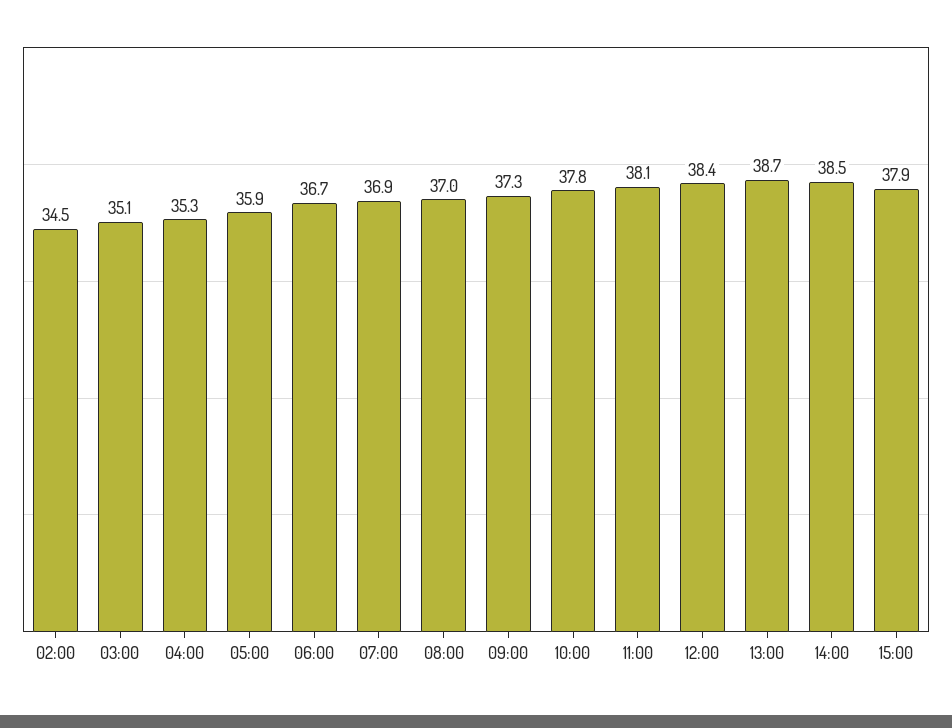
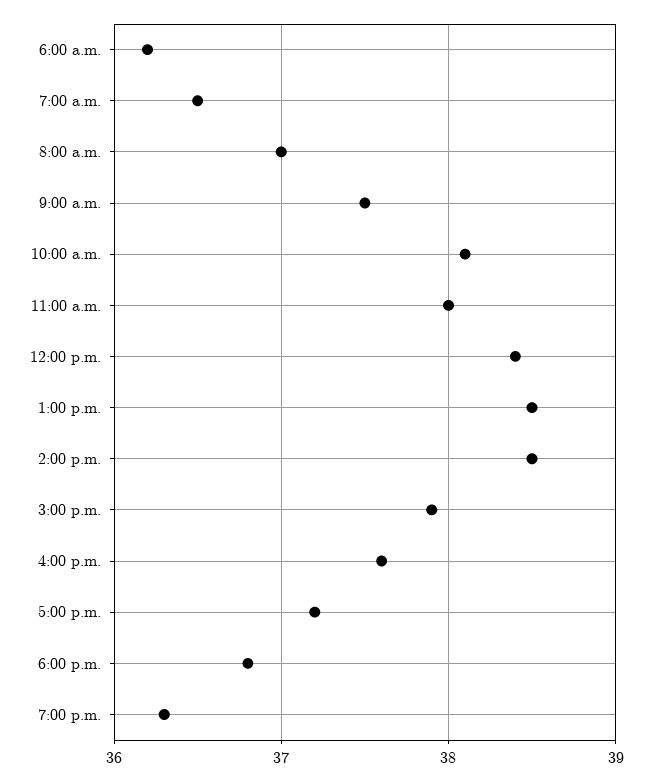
02:00: 34.5 -> none
03:00: 35.1 -> none
04:00: 35.3 -> none
05:00: 35.9 -> none
06:00: 36.7 -> 36.2
07:00: 36.9 -> 36.5
09:00: 37.3 -> 37.5
10:00: 37.8 -> 38.1
11:00: 38.1 -> 38
13:00: 38.7 -> 38.5
4:00 p.m.: none -> 37.6
5:00 p.m.: none -> 37.2
6:00 p.m.: none -> 36.8
7:00 p.m.: none -> 36.3

